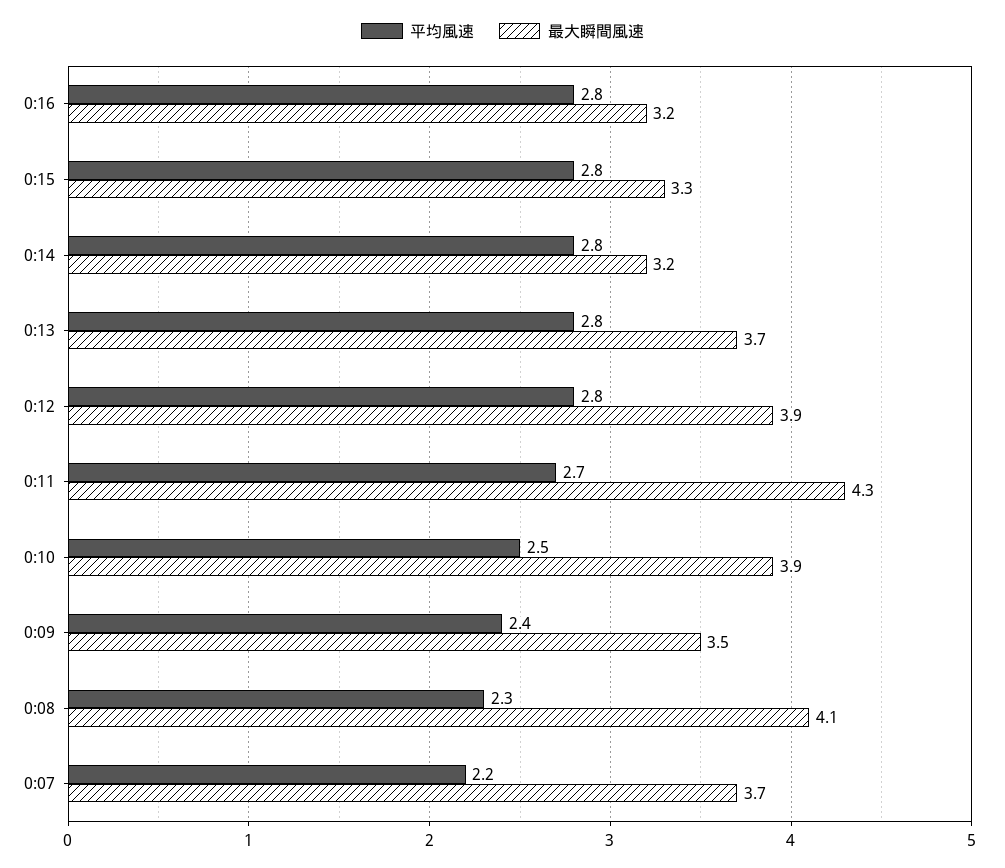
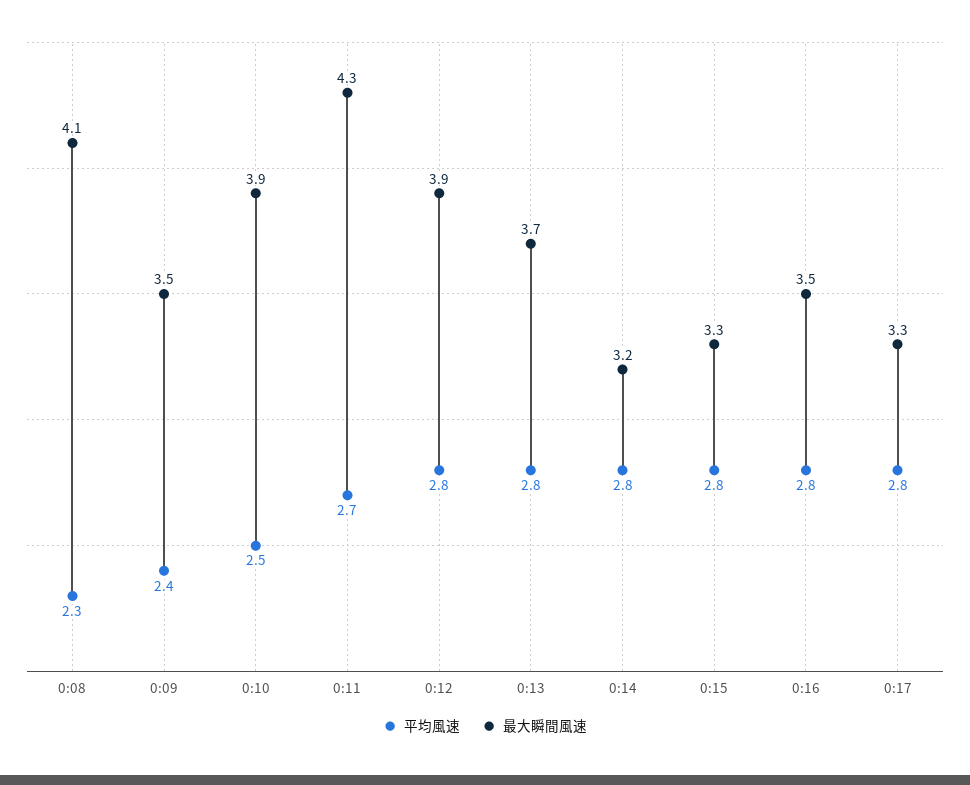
最大瞬間風速, 0:16: 3.2 -> 3.5
平均風速, 0:07: 2.2 -> none
最大瞬間風速, 0:07: 3.7 -> none
平均風速, 0:17: none -> 2.8
最大瞬間風速, 0:17: none -> 3.3

